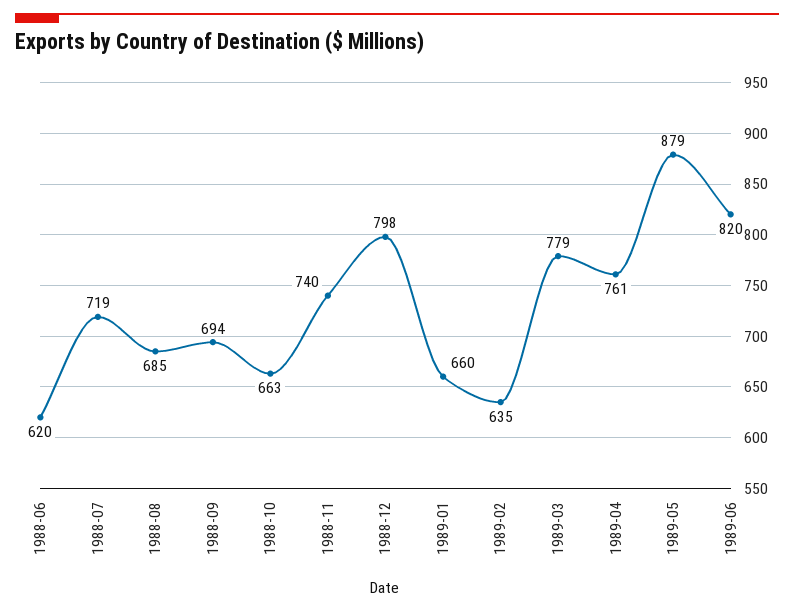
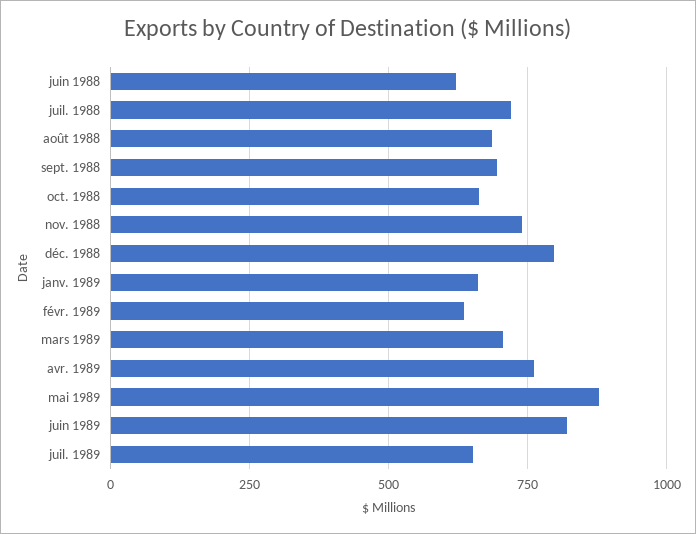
1989-03: 779 -> 700
juil. 1989: none -> 650

